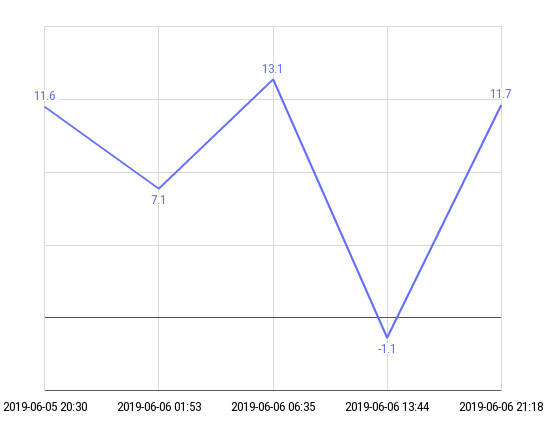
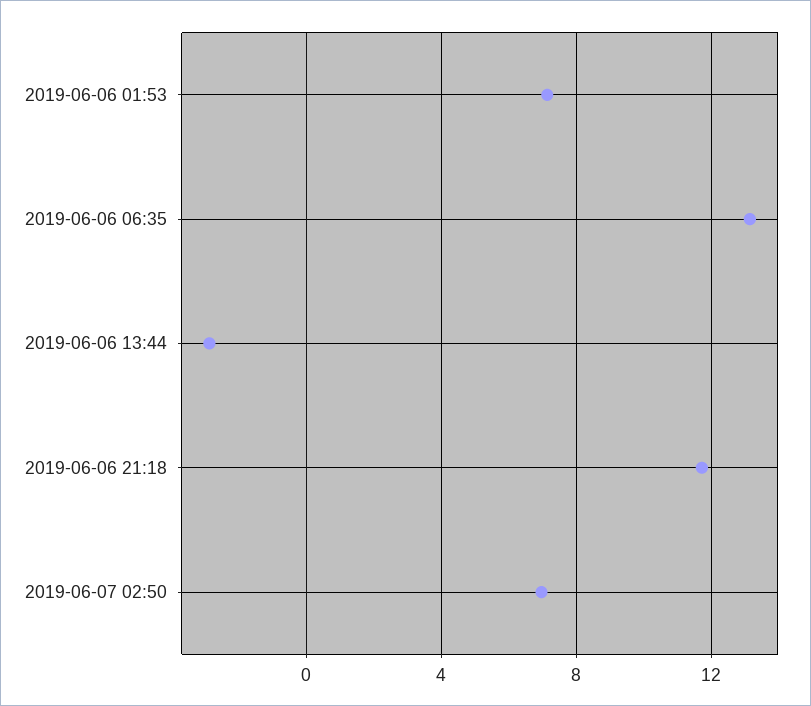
2019-06-05 20:30: 11.6 -> none
2019-06-06 13:44: -1.1 -> -3
2019-06-07 02:50: none -> 7

